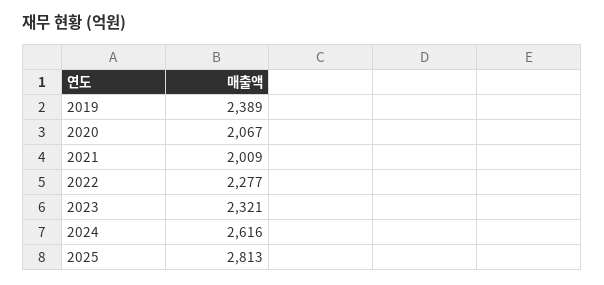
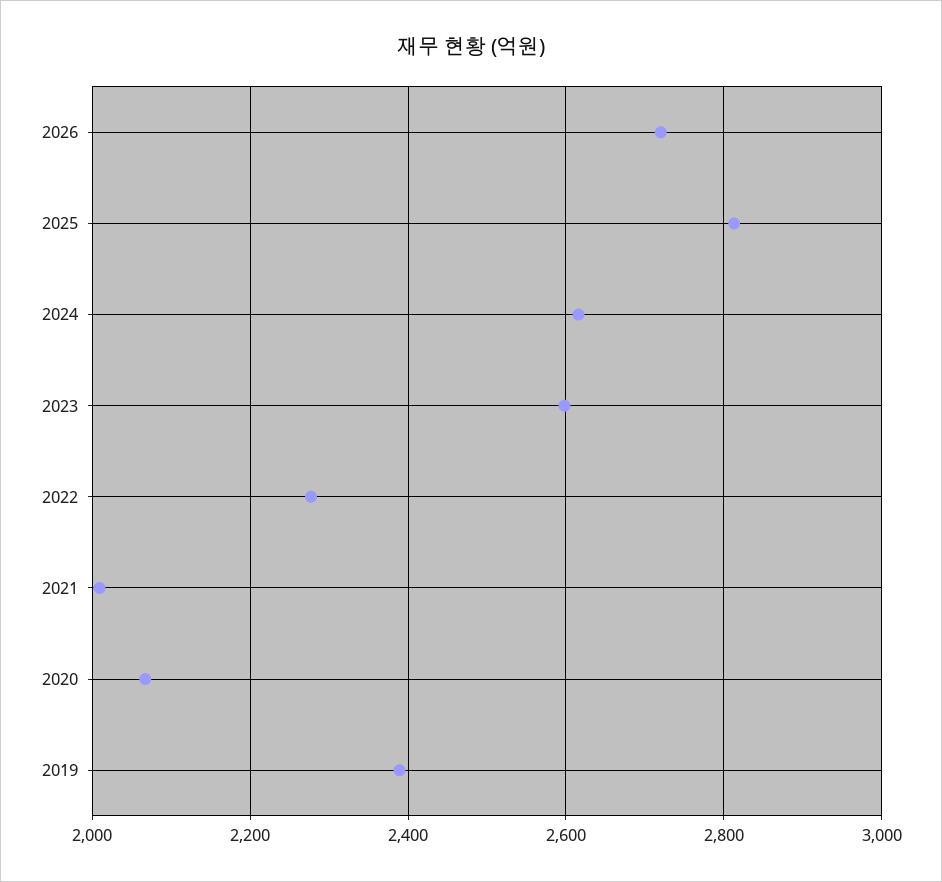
2023: 2321 -> 2600
2026: none -> 2720

